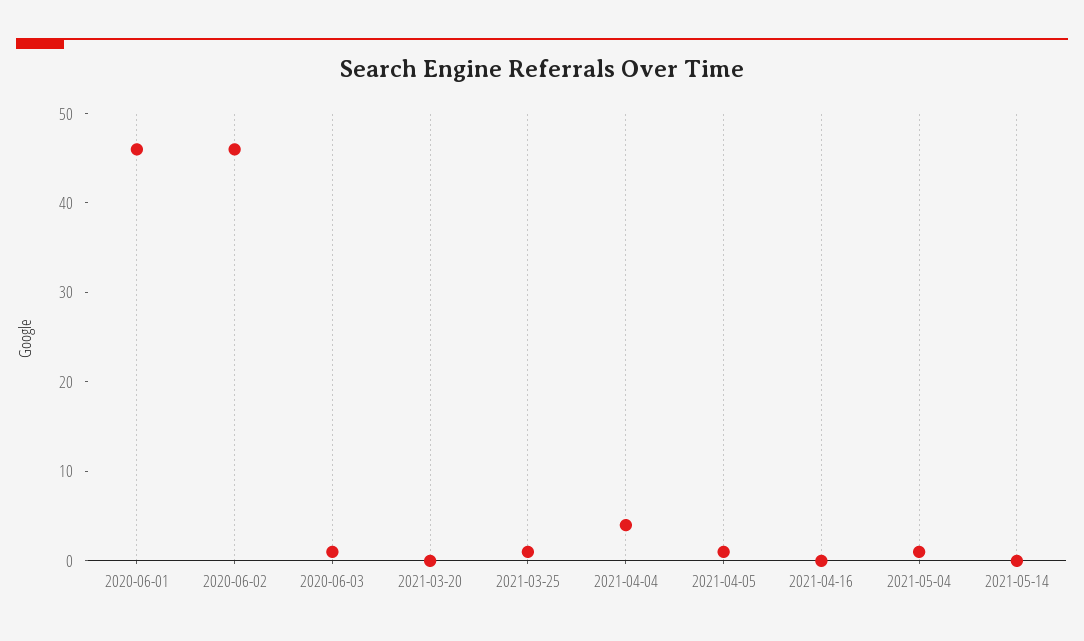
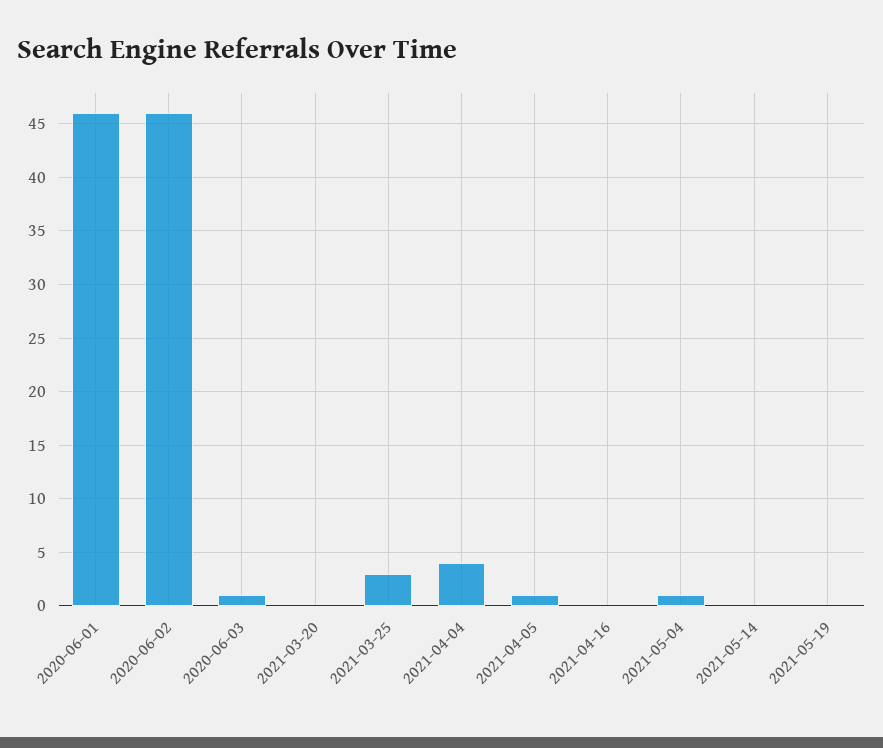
2021-03-25: 1 -> 3
2021-05-19: none -> 0

